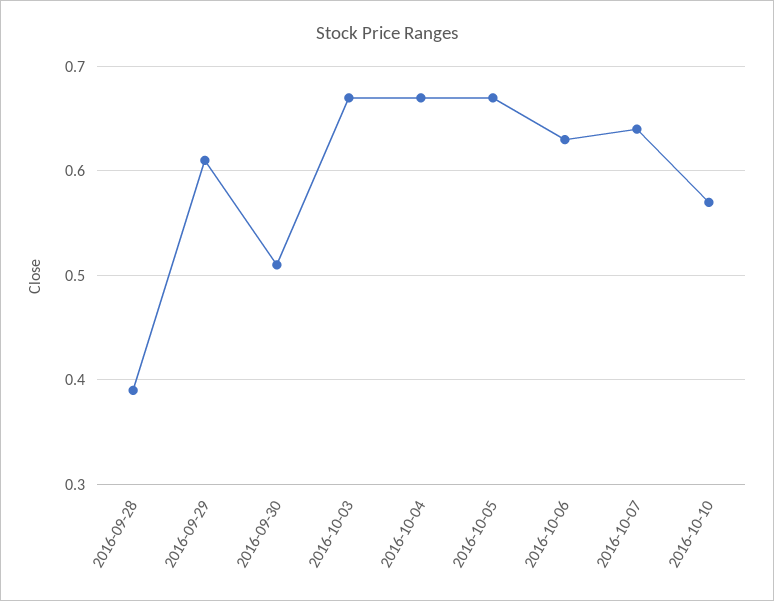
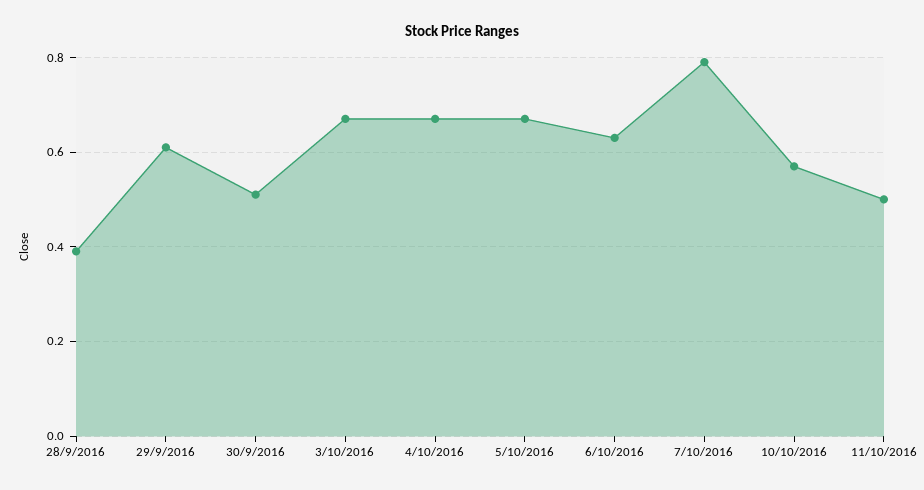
2016-10-07: 0.64 -> 0.8
11/10/2016: none -> 0.5

